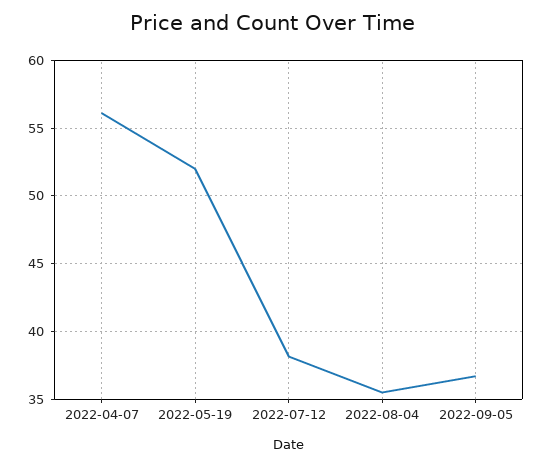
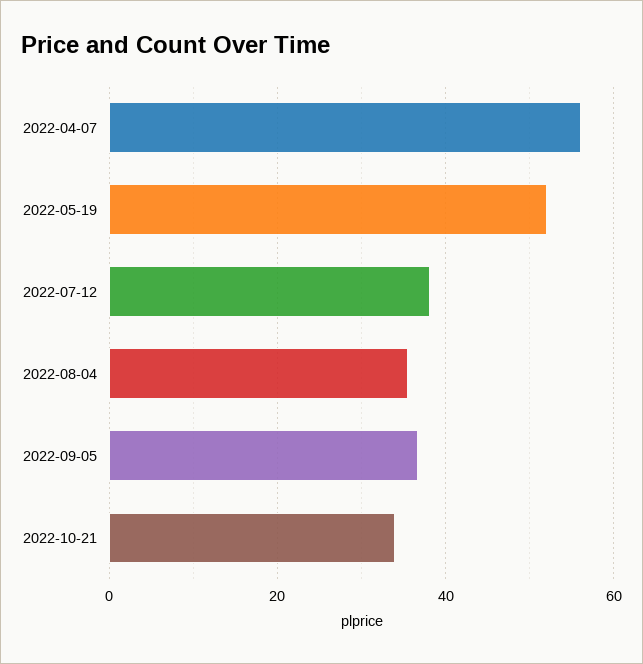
2022-10-21: none -> 34

